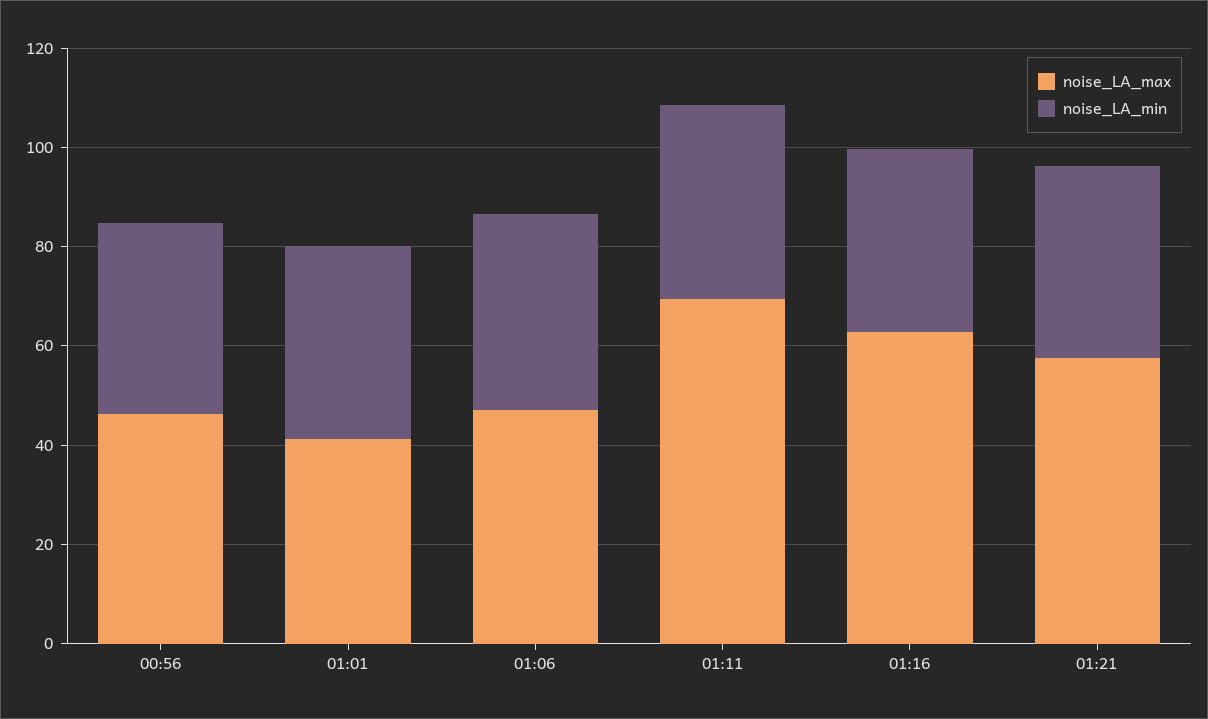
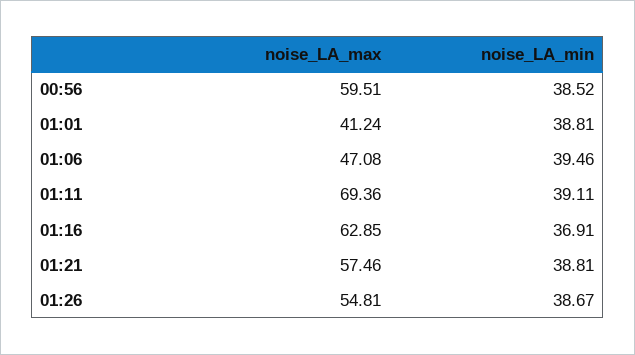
noise_LA_max, 00:56: 45 -> 59.51
noise_LA_max, 01:26: none -> 54.81
noise_LA_min, 01:26: none -> 38.67

